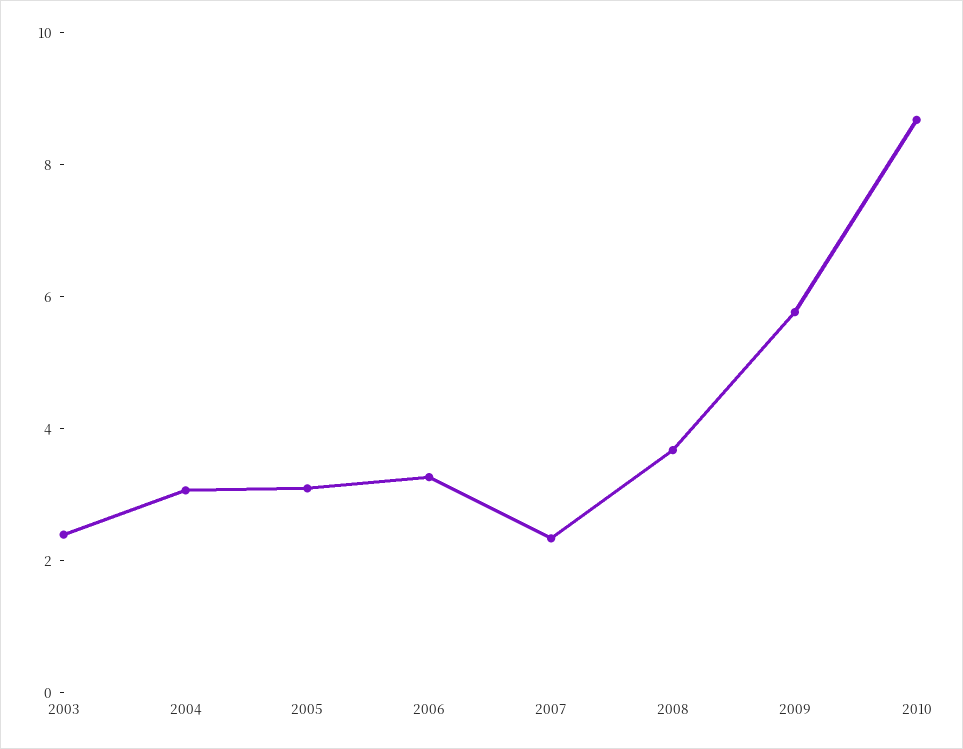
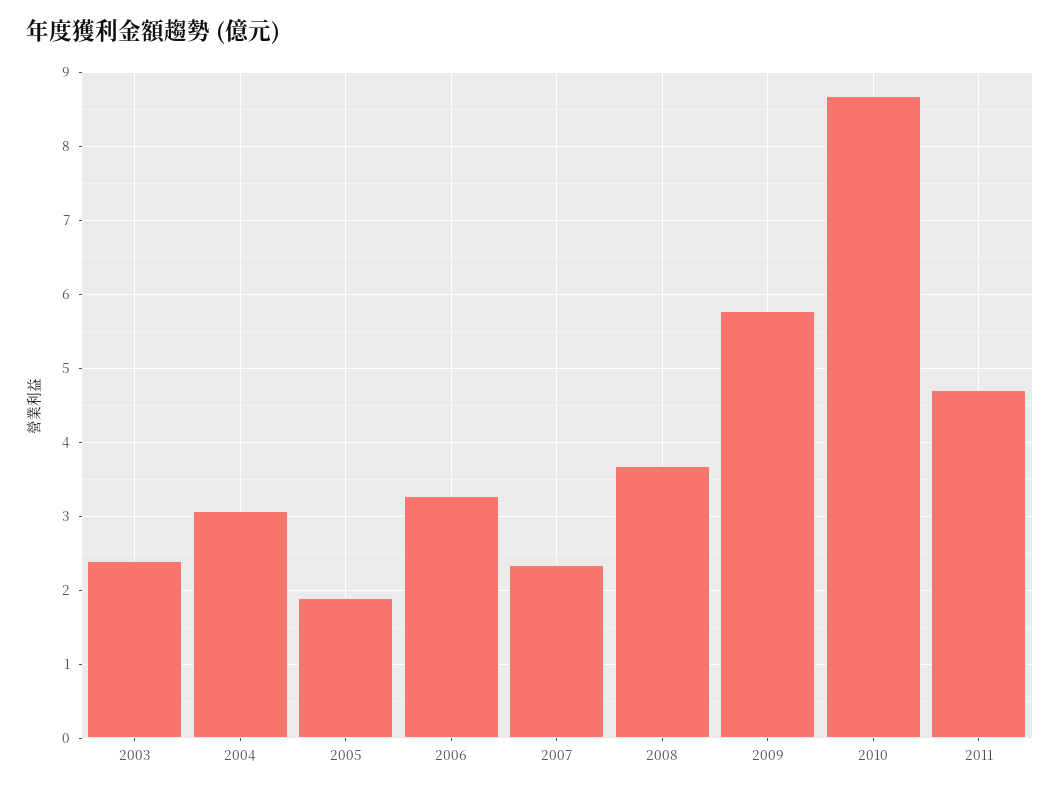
2005: 3 -> 1.9
2011: none -> 4.7

